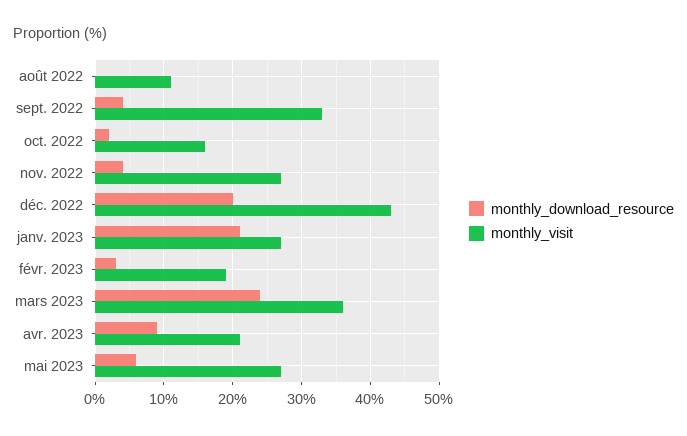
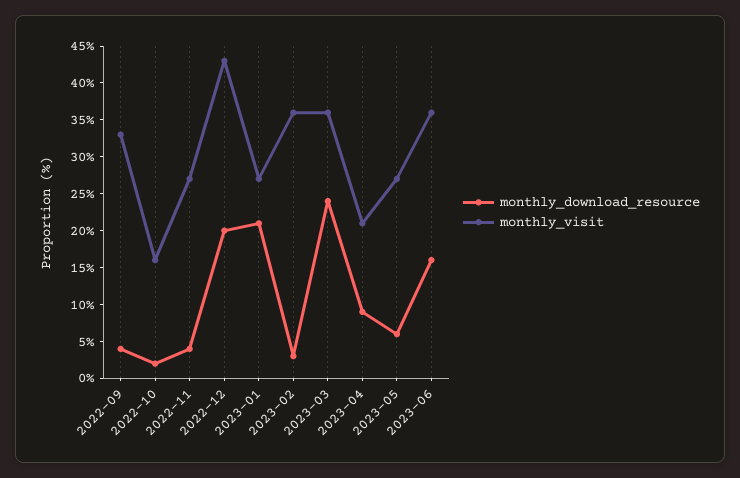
monthly_download_resource, août 2022: 0 -> none
monthly_visit, août 2022: 11 -> none
monthly_visit, févr. 2023: 19 -> 35
monthly_download_resource, 2023-06: none -> 15
monthly_visit, 2023-06: none -> 35

